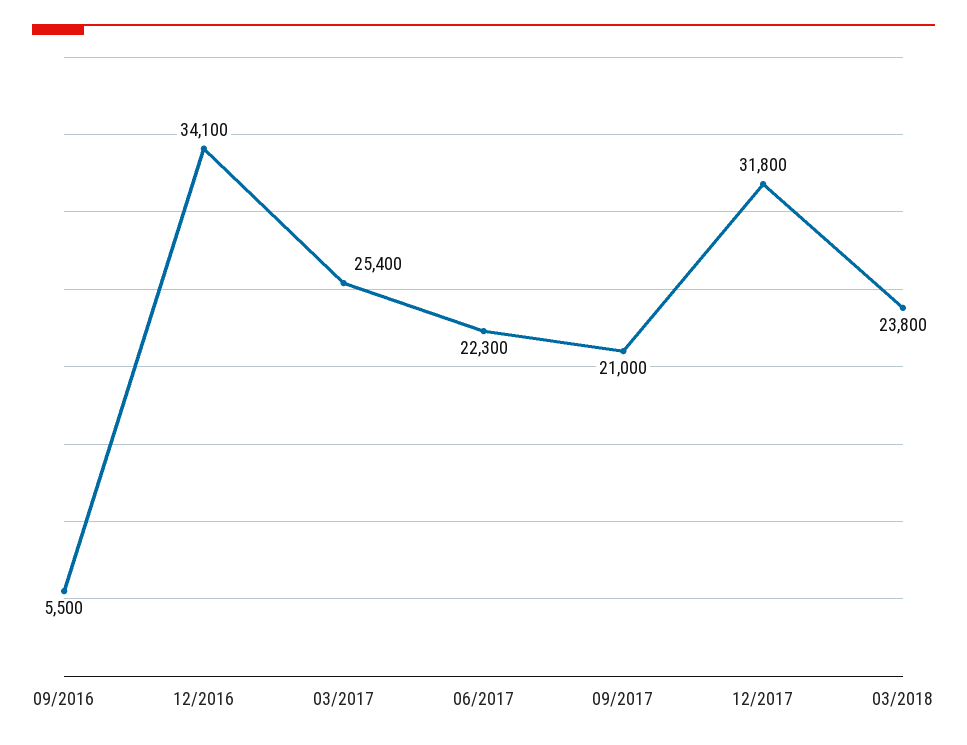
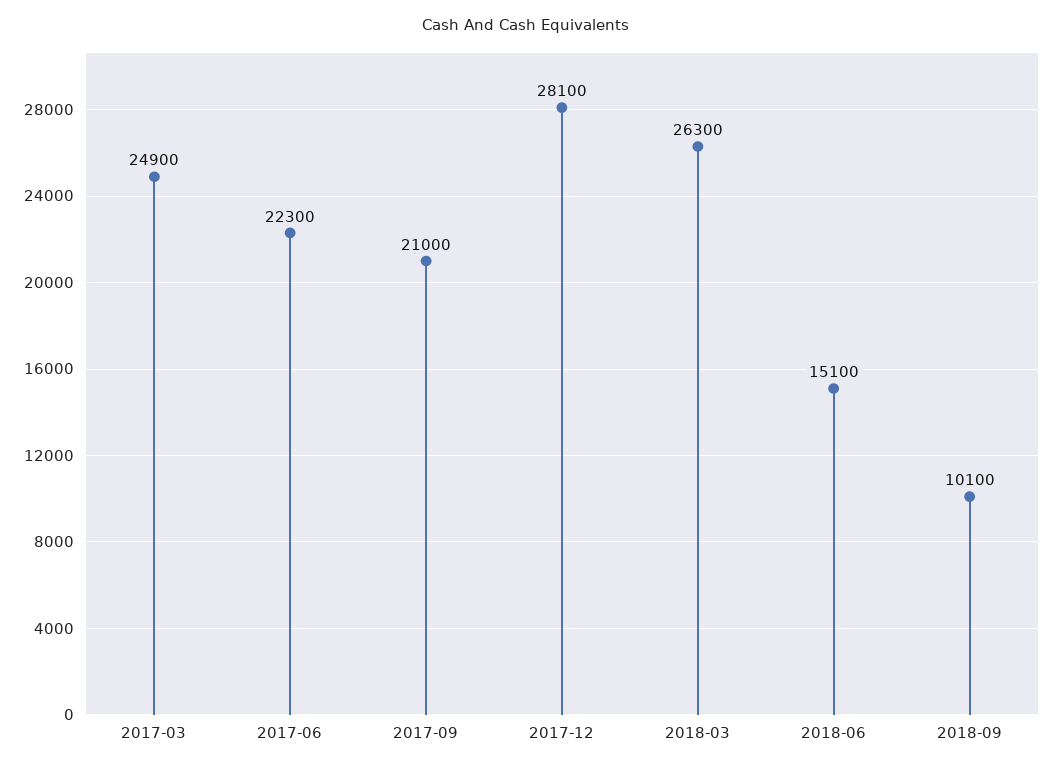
09/2016: 5500 -> none
12/2016: 34100 -> none
03/2017: 25400 -> 24900
12/2017: 31800 -> 28100
03/2018: 23800 -> 26300
2018-06: none -> 15100
2018-09: none -> 10100

